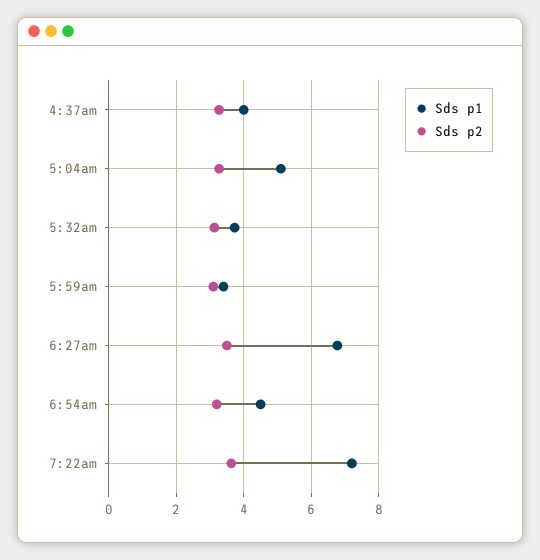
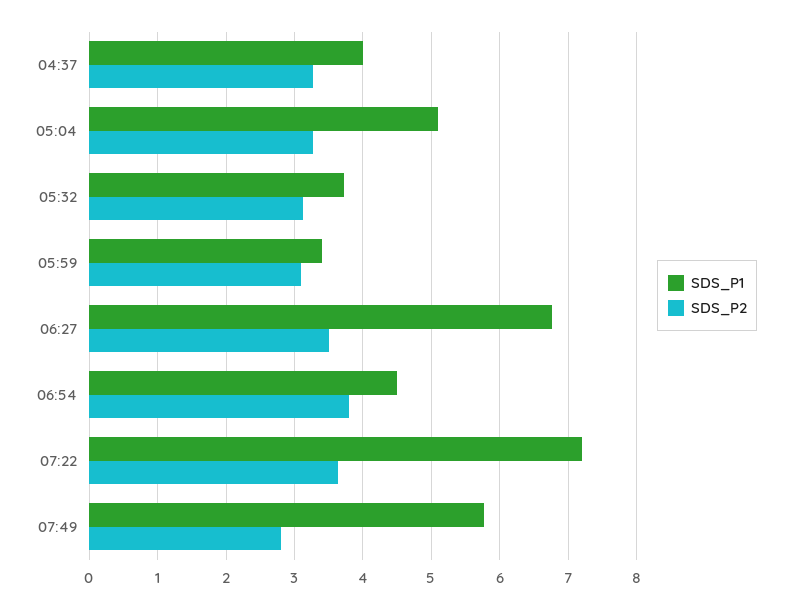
Sds p2, 6:54am: 3.2 -> 3.8
Sds p1, 07:49: none -> 5.8
Sds p2, 07:49: none -> 2.8

